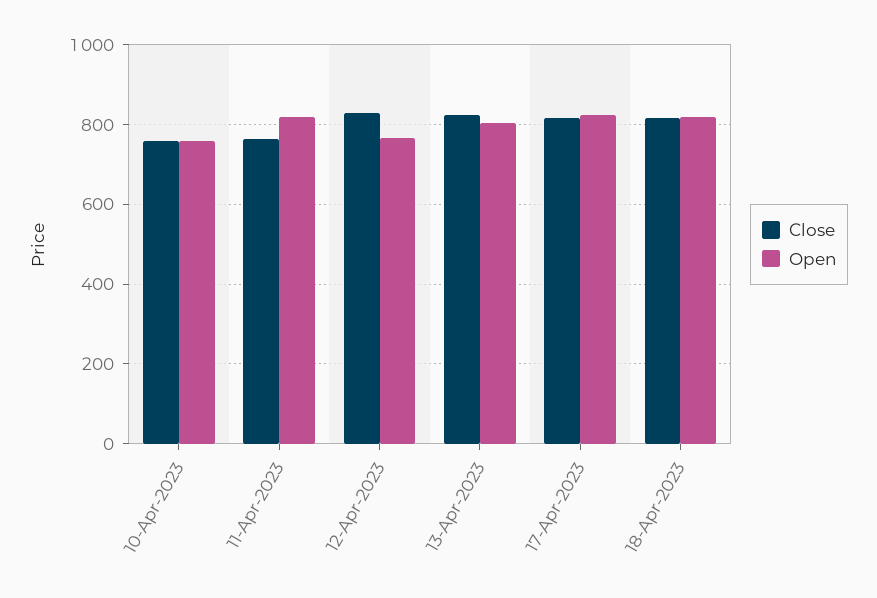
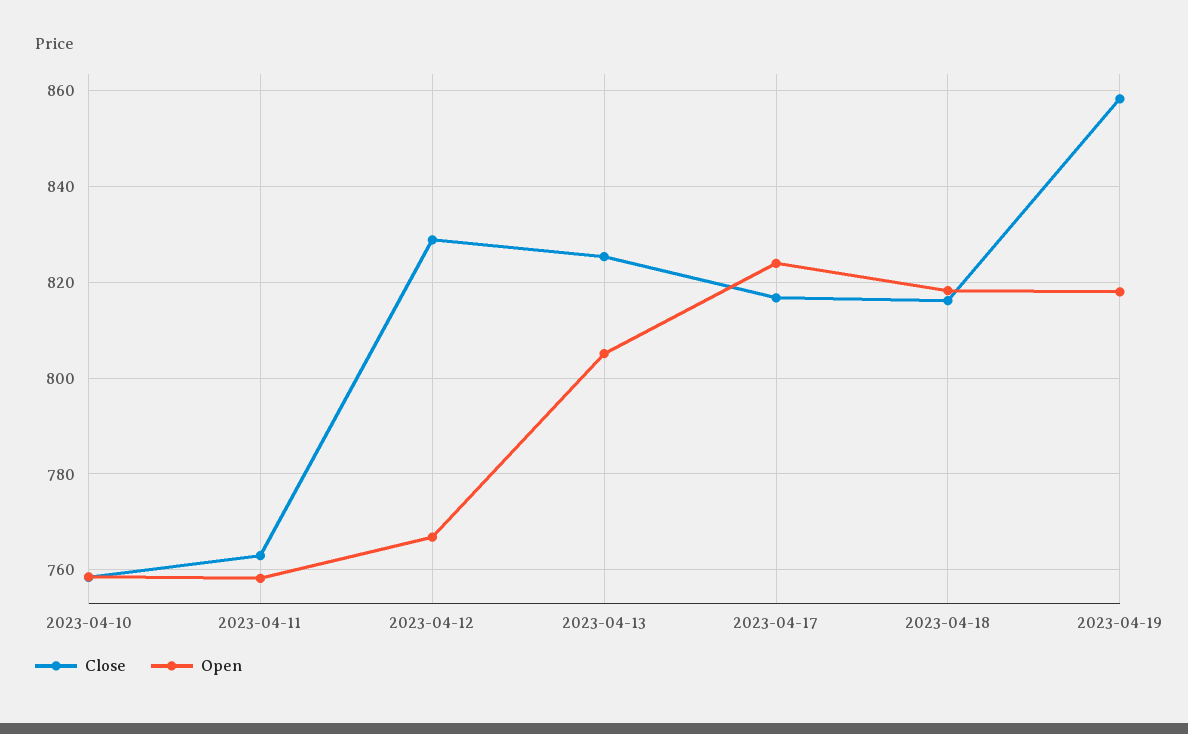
Open, 11-Apr-2023: 820 -> 758
Close, 2023-04-19: none -> 858
Open, 2023-04-19: none -> 818

